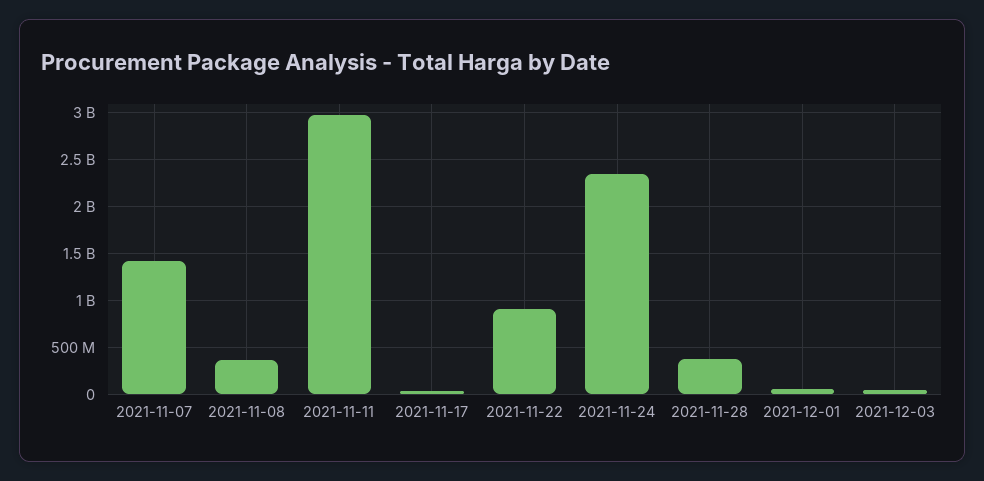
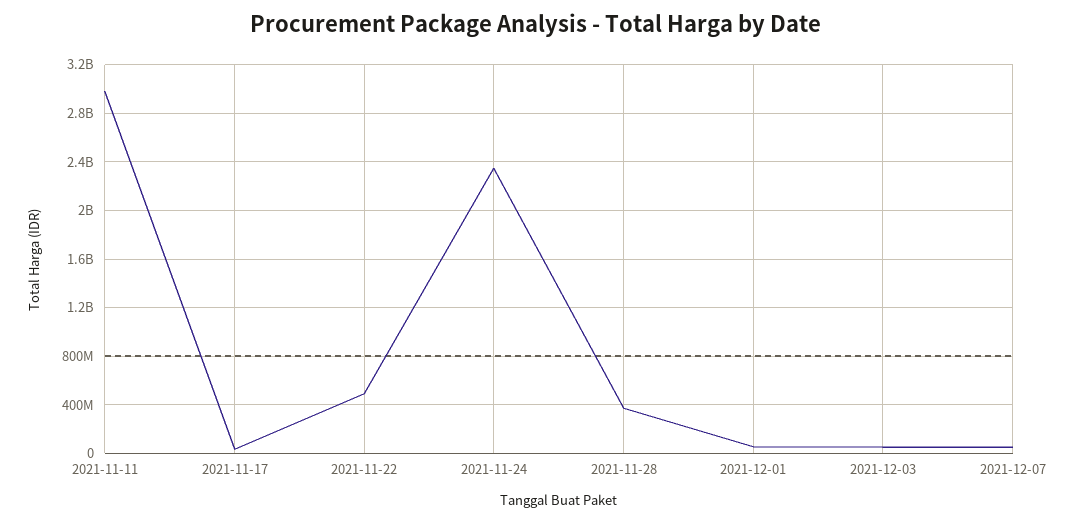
2021-11-07: 1400000000 -> none
2021-11-08: 400000000 -> none
2021-11-22: 900000000 -> 500000000
2021-12-07: none -> 50000000

